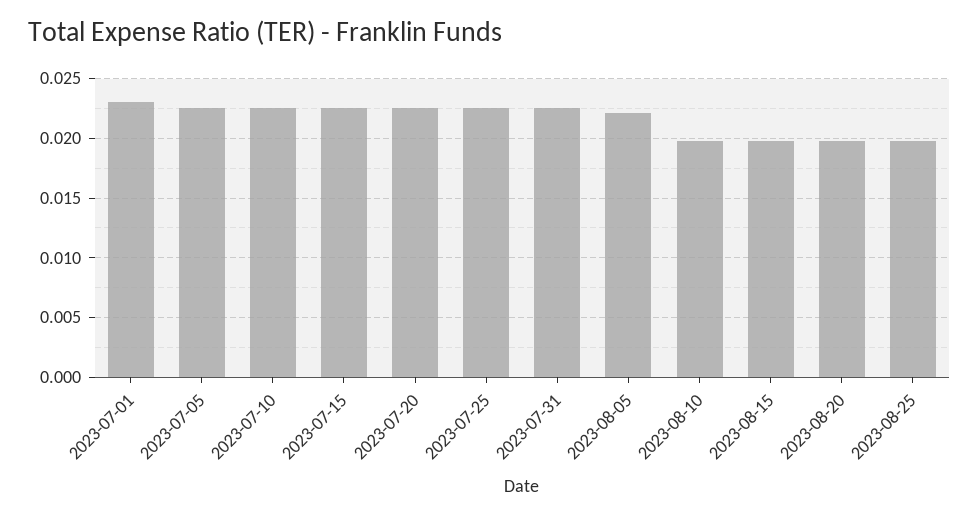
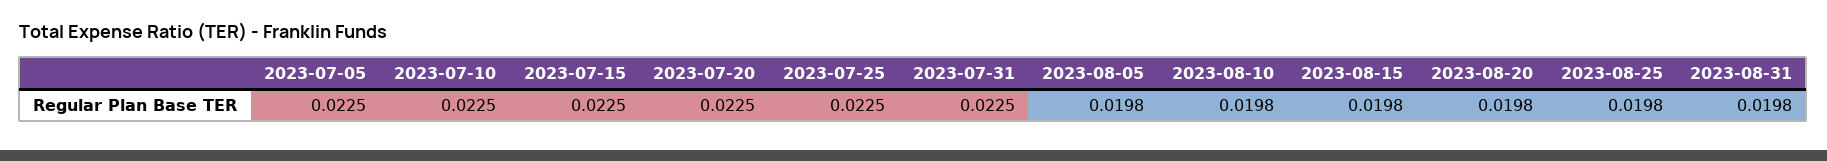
2023-07-01: 0.023 -> none
2023-08-05: 0.022 -> 0.0198
2023-08-31: none -> 0.0198

